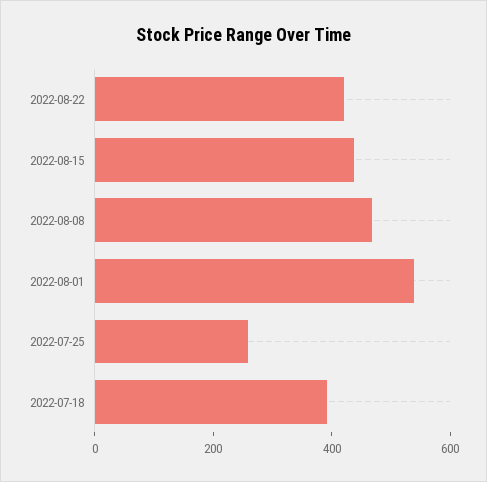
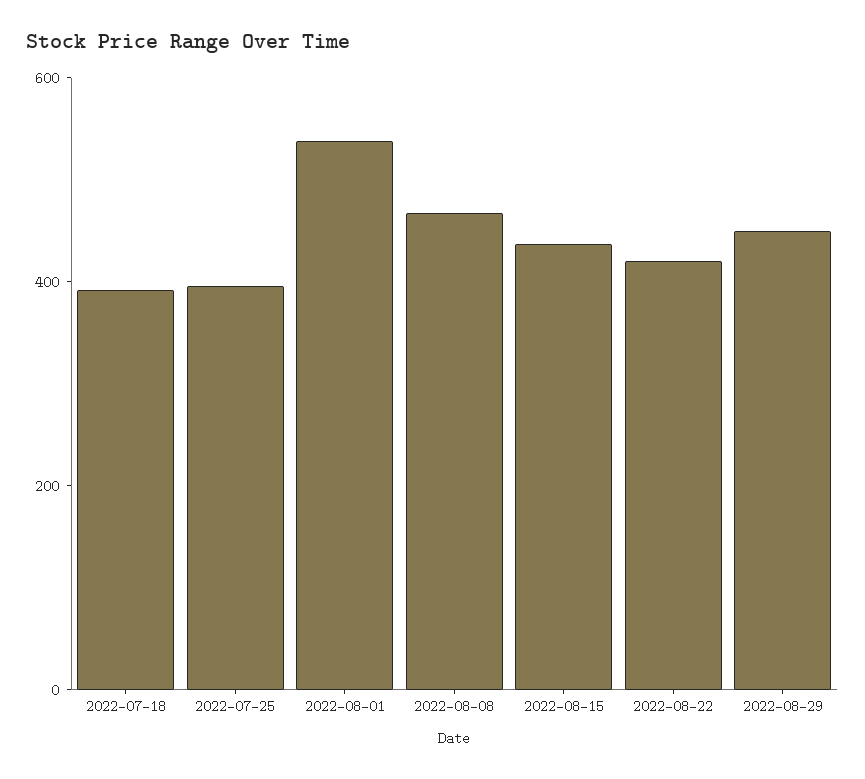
2022-07-25: 250 -> 400
2022-08-29: none -> 450

